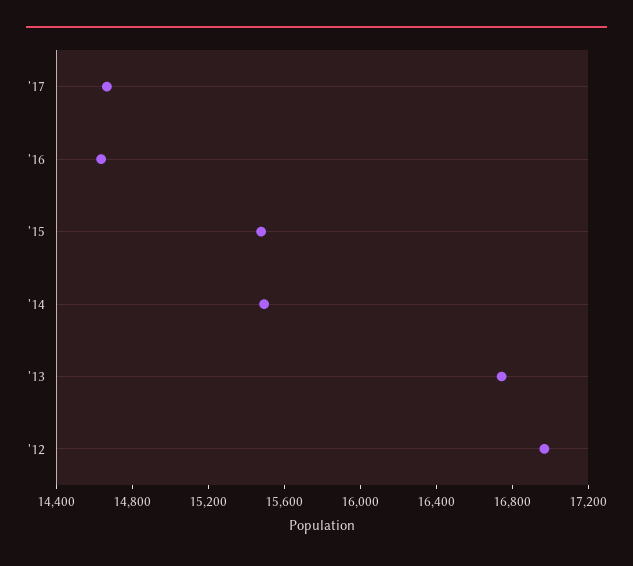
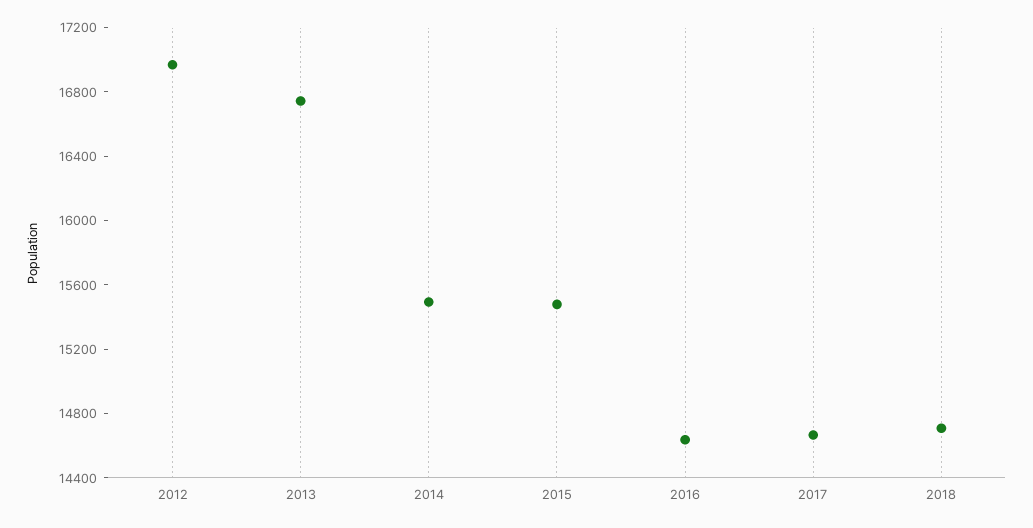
2018: none -> 14700

